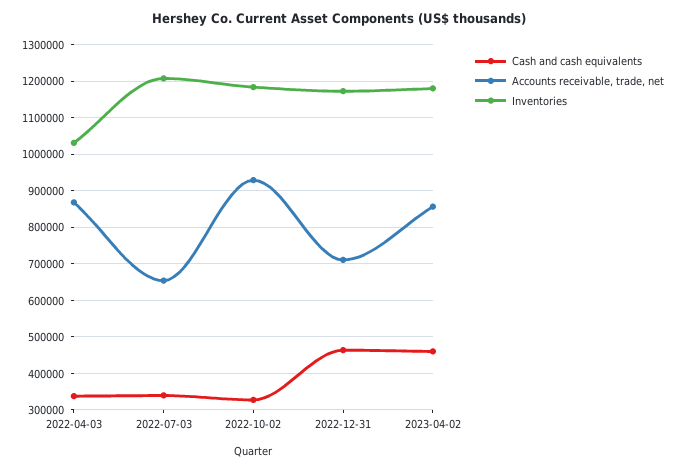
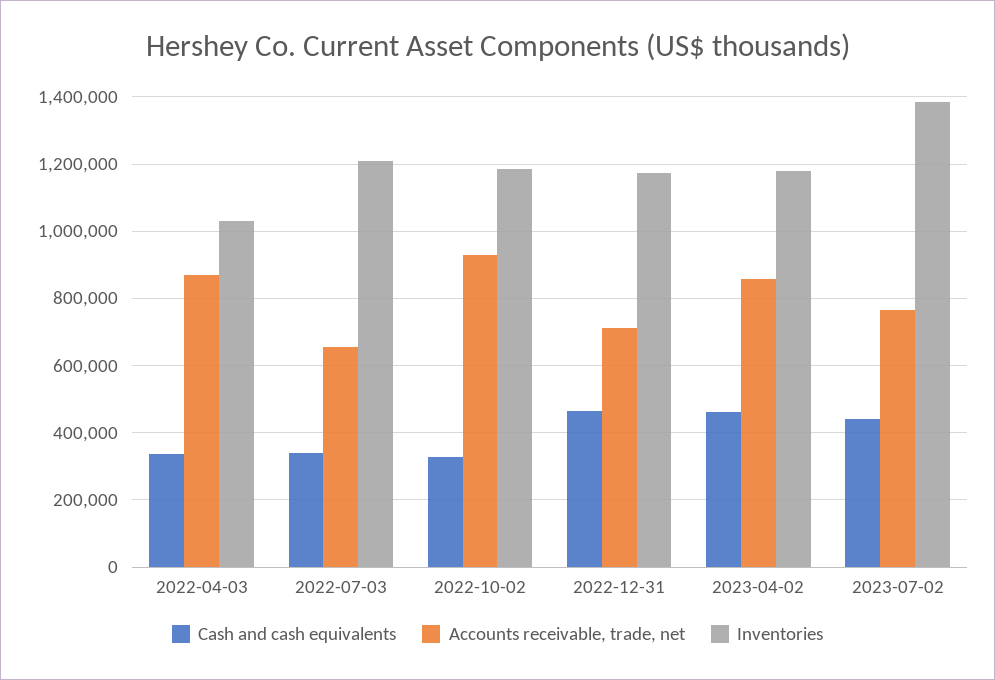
Cash and cash equivalents, 2023-07-02: none -> 440000
Accounts receivable, trade, net, 2023-07-02: none -> 760000
Inventories, 2023-07-02: none -> 1380000

